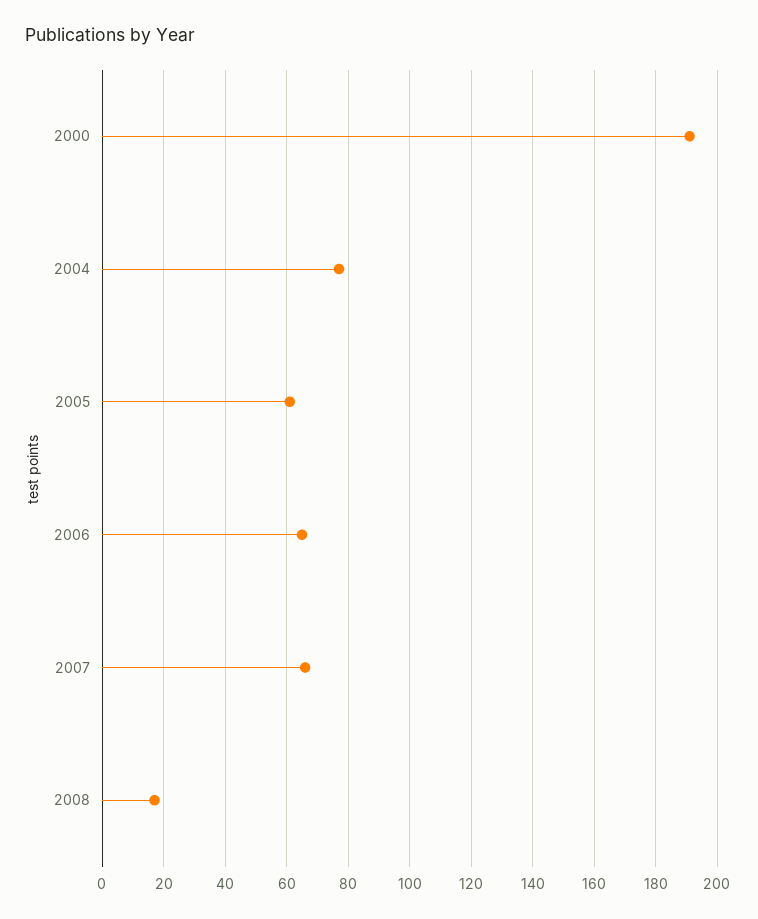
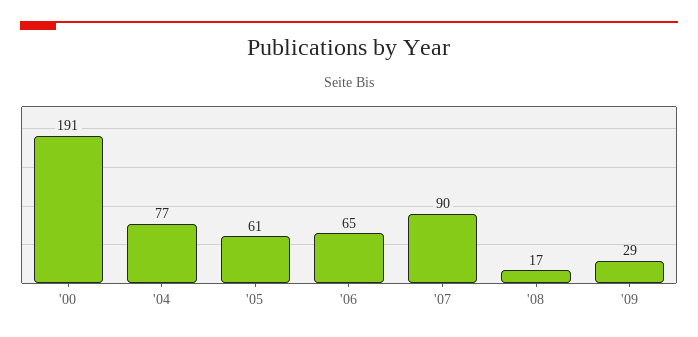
2007: 65 -> 90
'09: none -> 29

